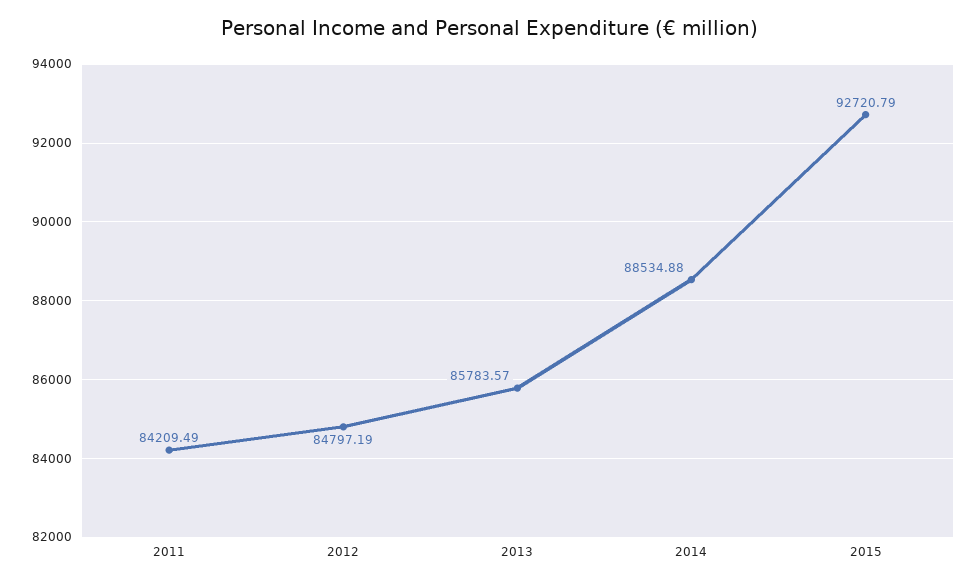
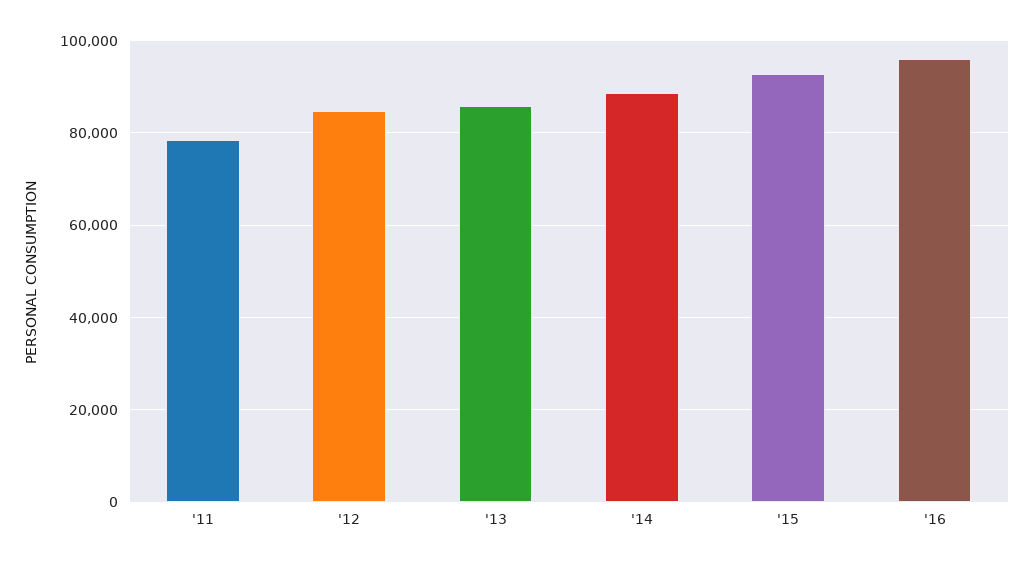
2011: 84209.49 -> 78000
'16: none -> 96000

